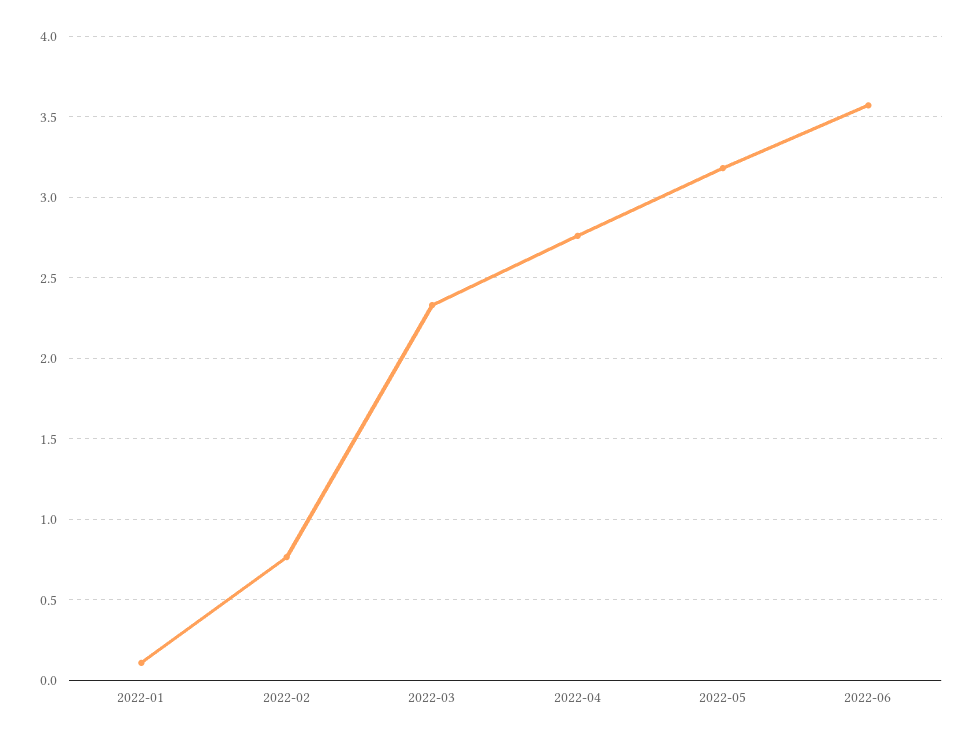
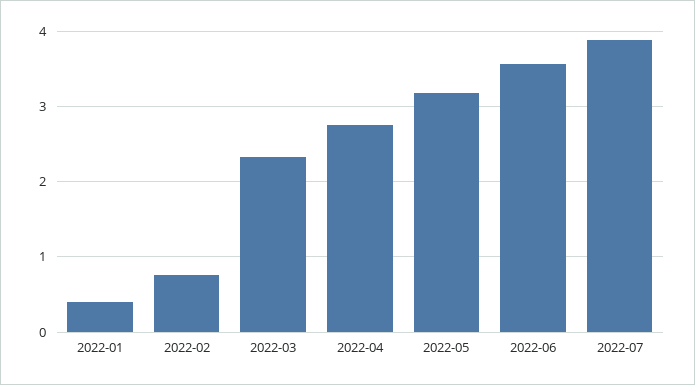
2022-01: 0.1 -> 0.4
2022-07: none -> 3.9

